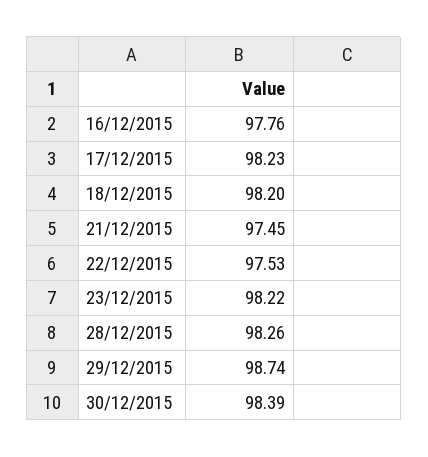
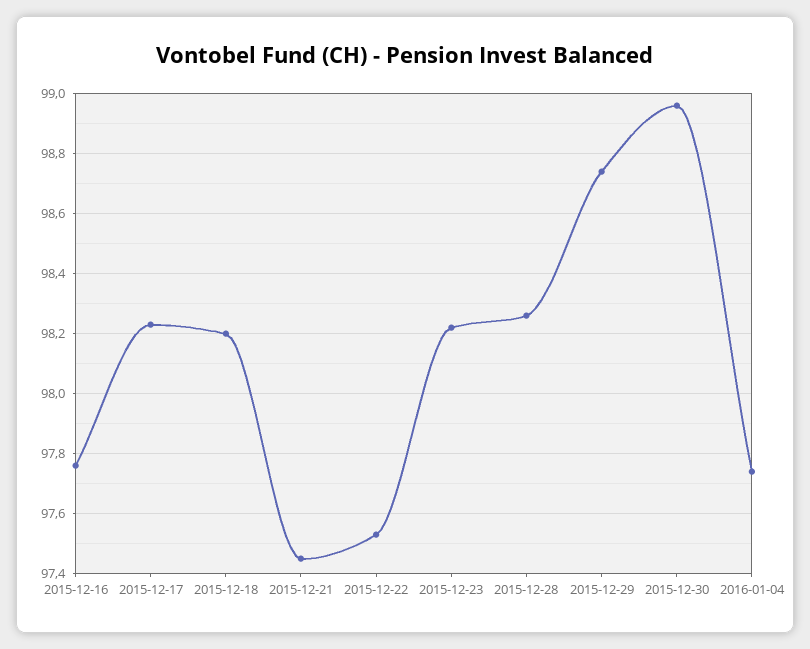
30/12/2015: 98.39 -> 98.95
2016-01-04: none -> 97.75

